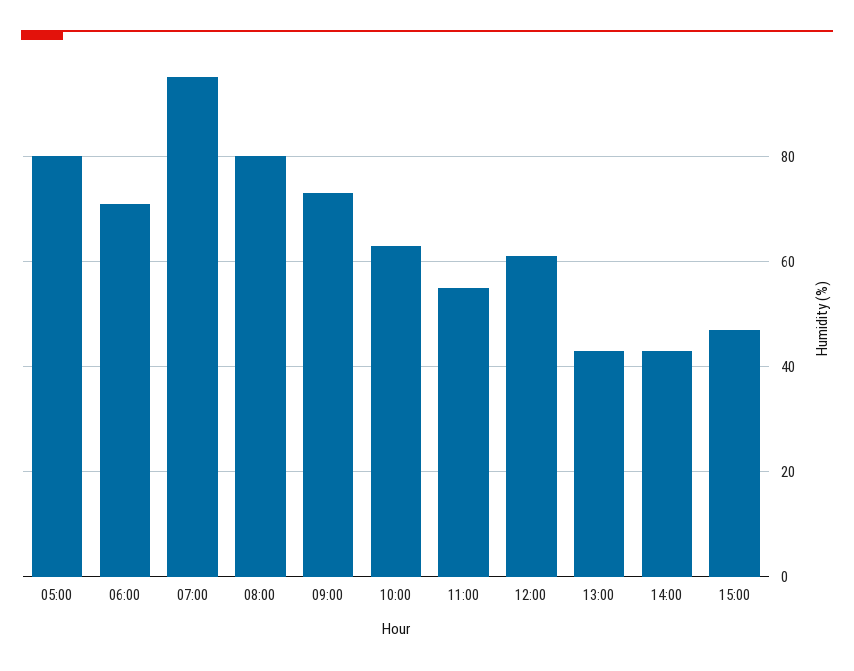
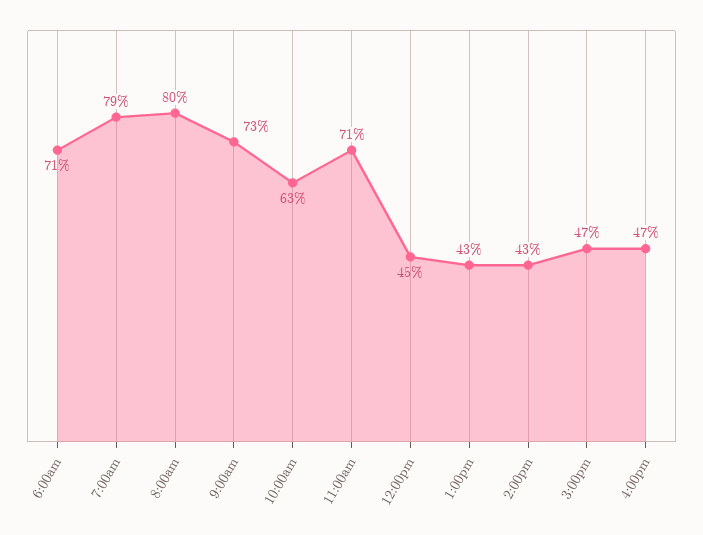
05:00: 80 -> none
07:00: 95 -> 79
11:00: 55 -> 71
12:00: 60 -> 45
4:00pm: none -> 47

